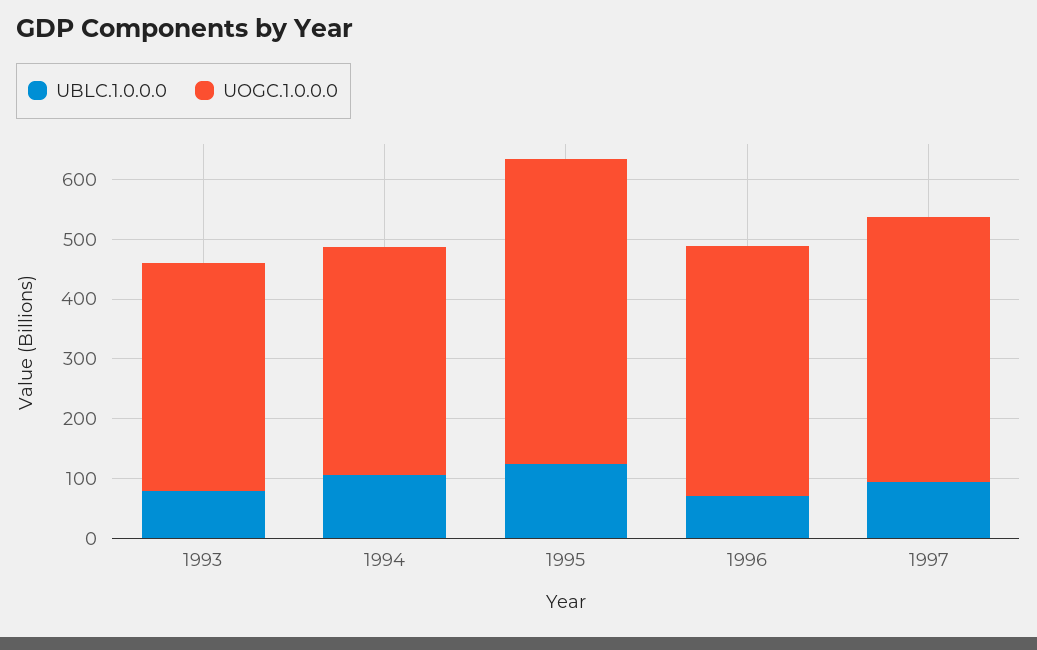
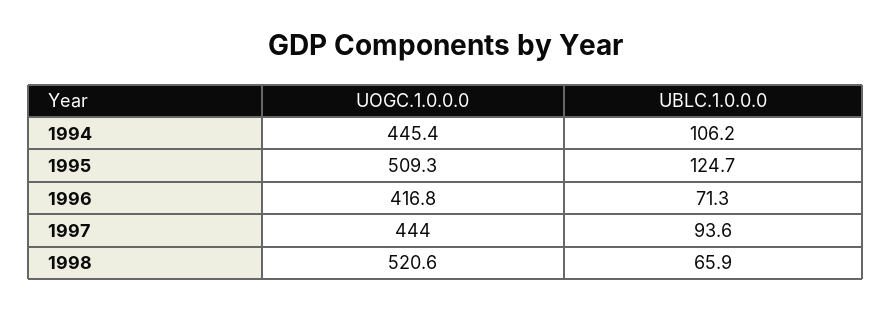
UBLC.1.0.0.0, 1993: 80 -> none
UOGC.1.0.0.0, 1993: 380 -> none
UOGC.1.0.0.0, 1994: 380 -> 445.4
UOGC.1.0.0.0, 1998: none -> 520.6
UBLC.1.0.0.0, 1998: none -> 65.9

